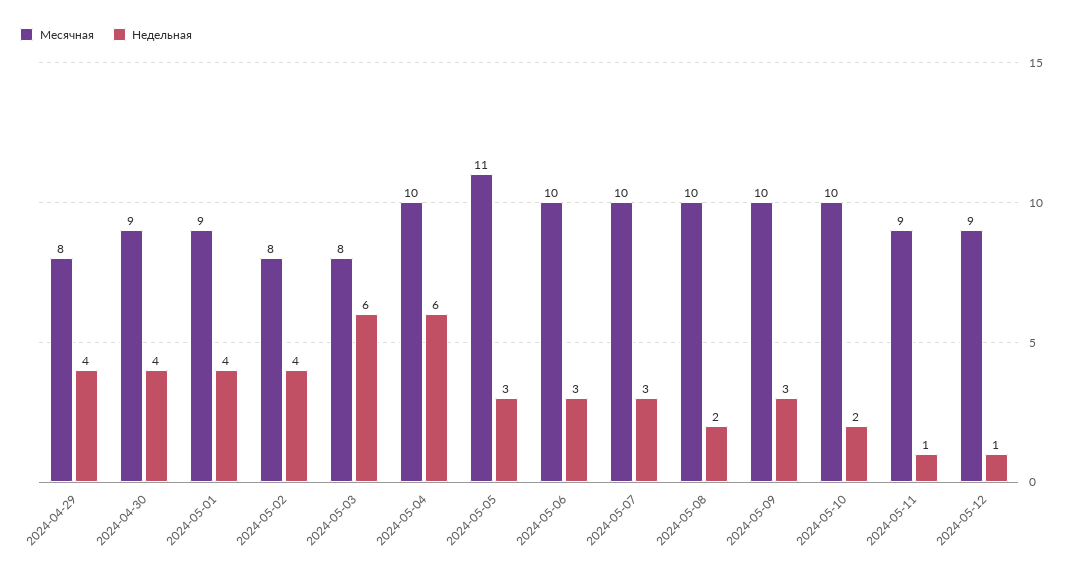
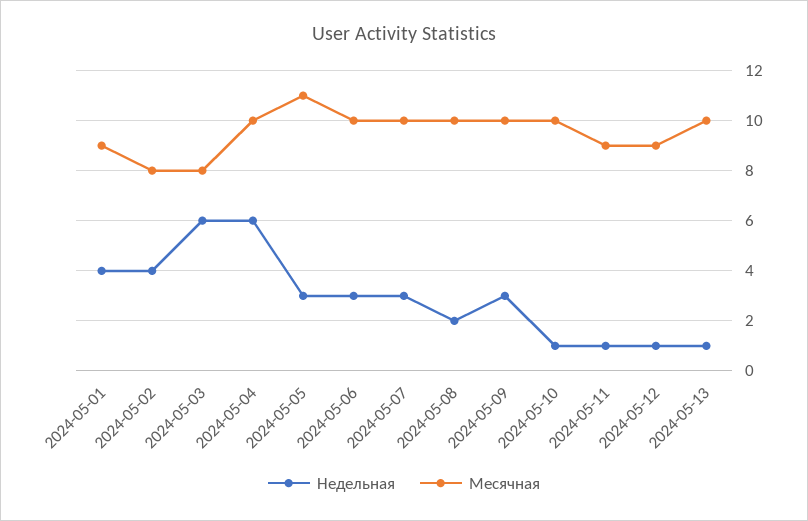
Месячная, 2024-04-29: 8 -> none
Недельная, 2024-04-29: 4 -> none
Месячная, 2024-04-30: 9 -> none
Недельная, 2024-04-30: 4 -> none
Недельная, 2024-05-10: 2 -> 1
Недельная, 2024-05-13: none -> 1
Месячная, 2024-05-13: none -> 10

